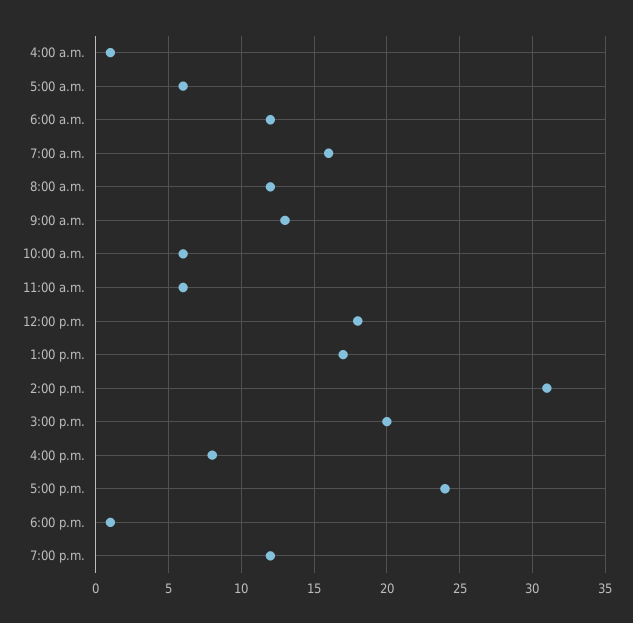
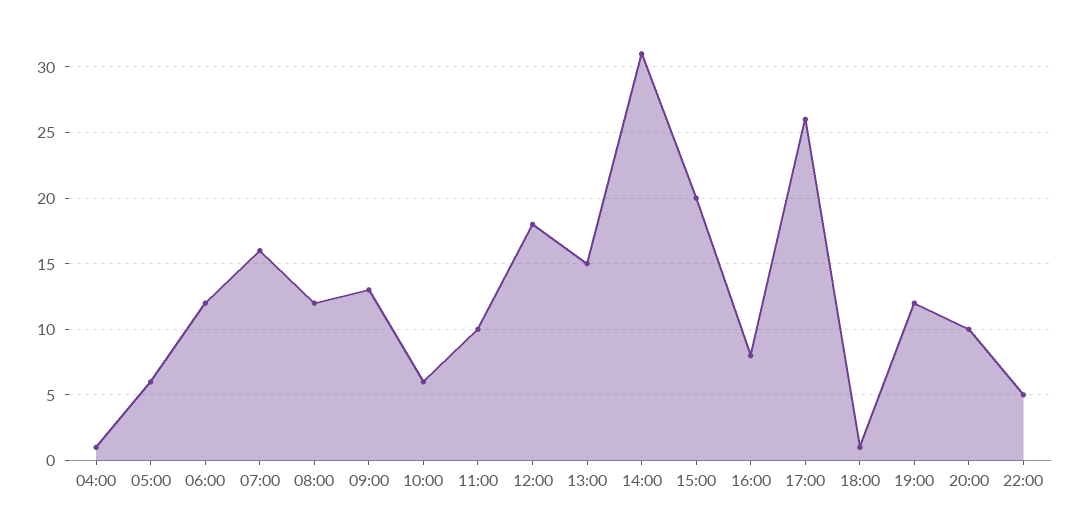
11:00 a.m.: 6 -> 10
1:00 p.m.: 17 -> 15
5:00 p.m.: 24 -> 26
20:00: none -> 10
22:00: none -> 5

